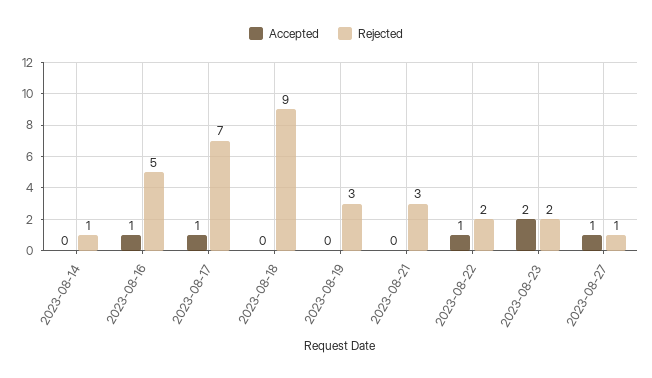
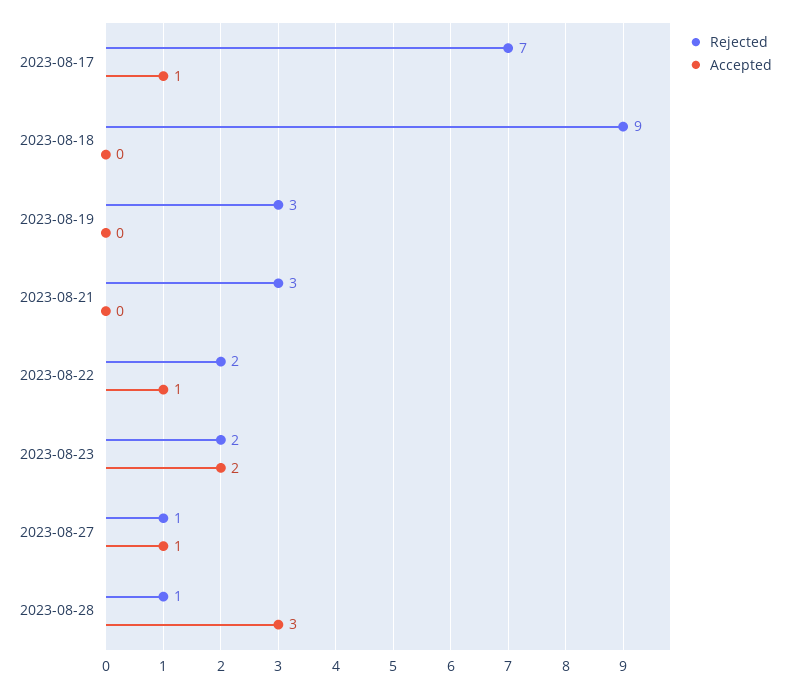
Accepted, 2023-08-14: 0 -> none
Rejected, 2023-08-14: 1 -> none
Accepted, 2023-08-16: 1 -> none
Rejected, 2023-08-16: 5 -> none
Rejected, 2023-08-28: none -> 1
Accepted, 2023-08-28: none -> 3

